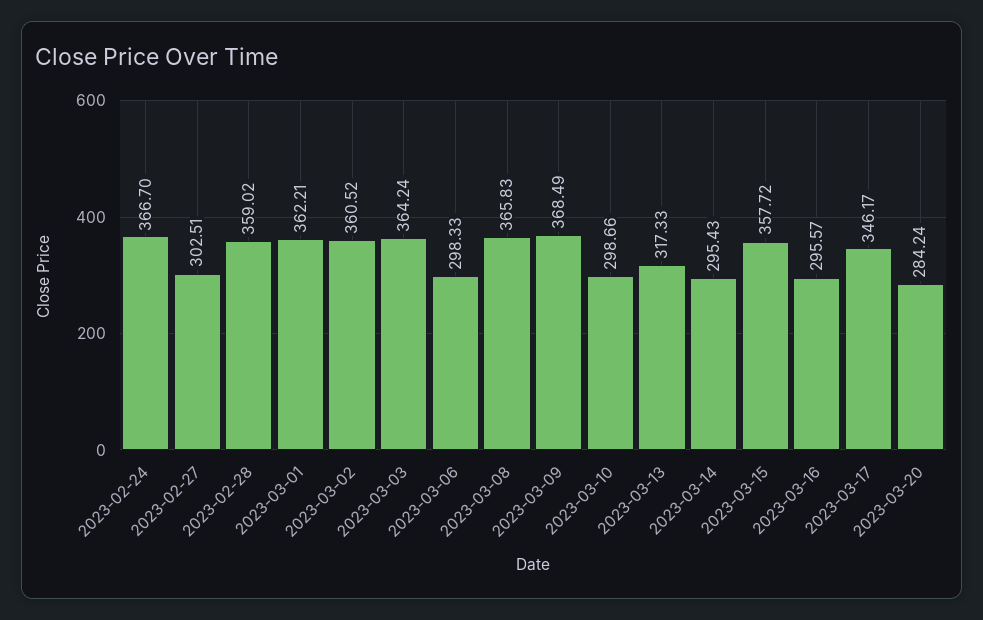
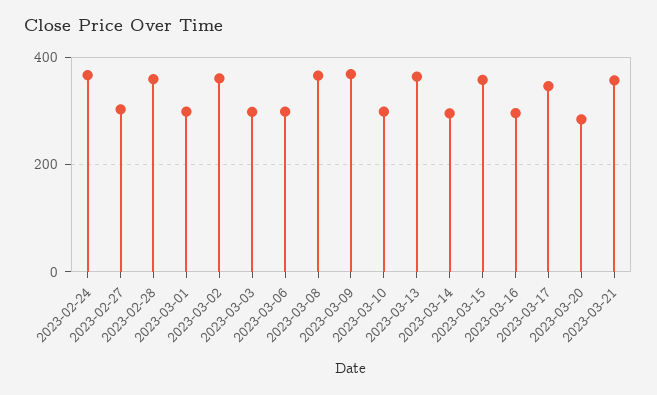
2023-03-01: 362.21 -> 300
2023-03-03: 364.24 -> 300
2023-03-13: 317.33 -> 360
2023-03-21: none -> 360

